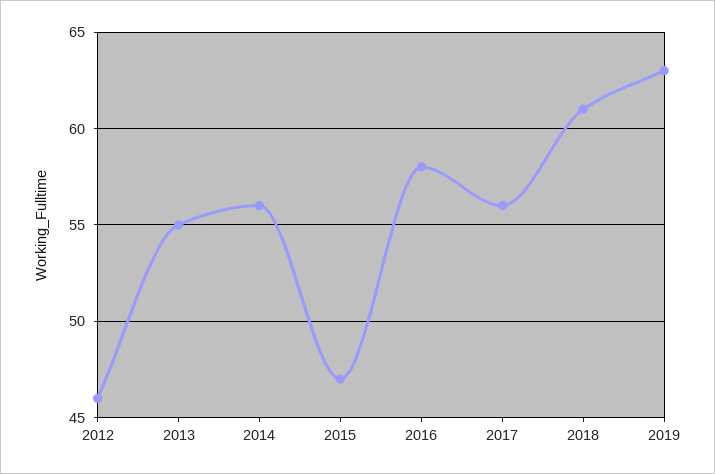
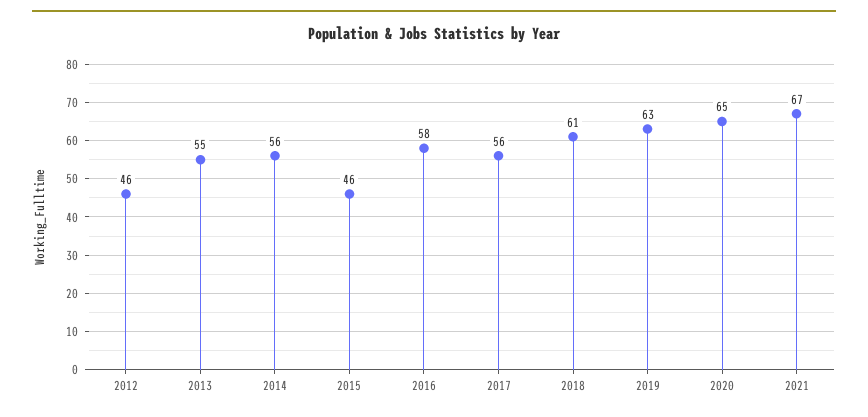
2015: 47 -> 46
2020: none -> 65
2021: none -> 67

